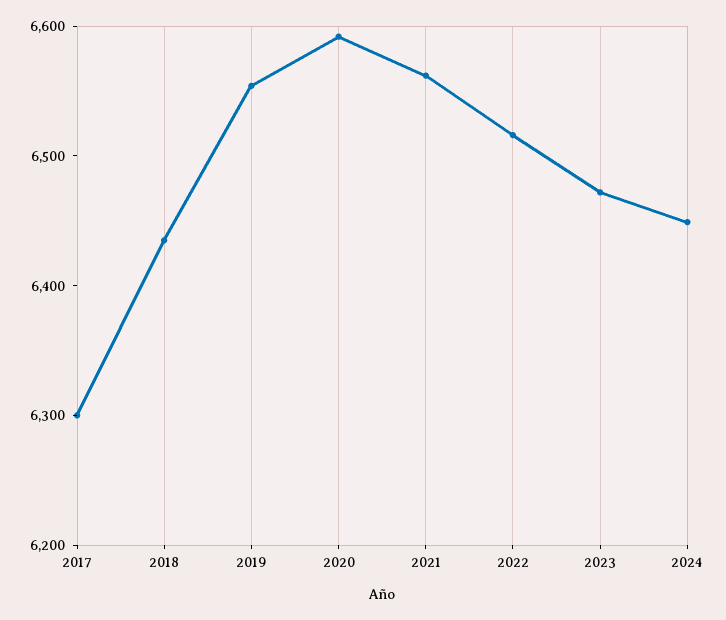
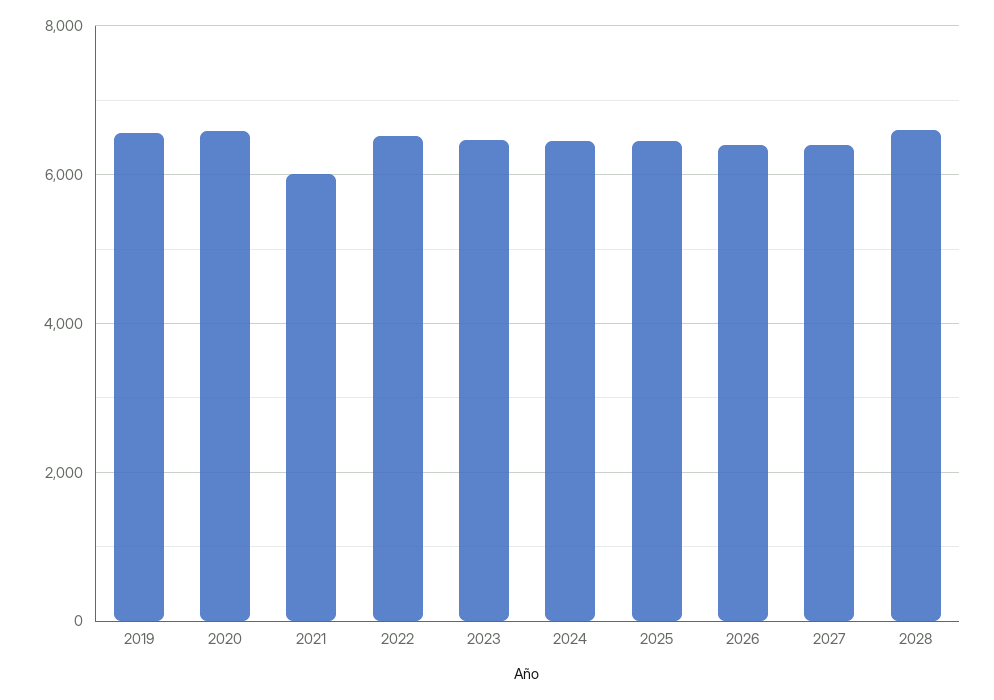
2017: 6300 -> none
2018: 6440 -> none
2021: 6560 -> 6000
2025: none -> 6400
2026: none -> 6400
2027: none -> 6400
2028: none -> 6600

